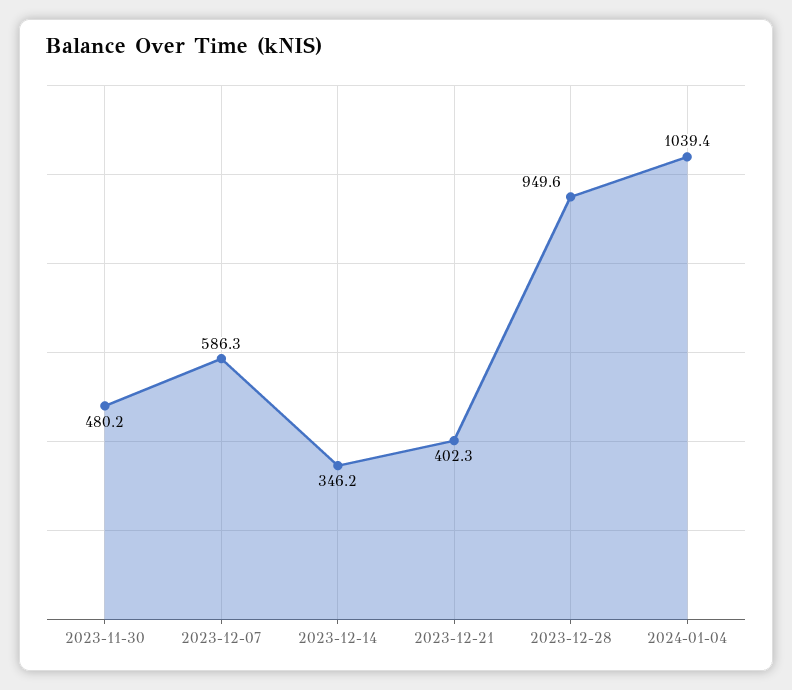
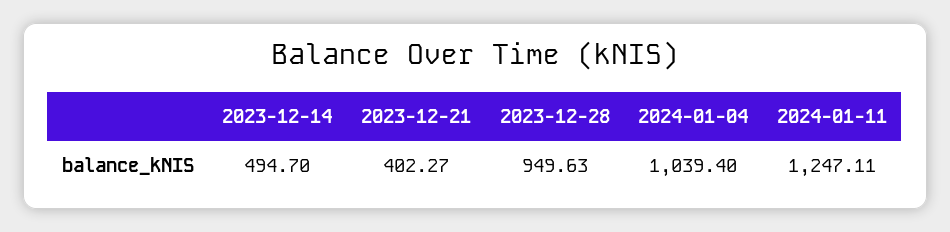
2023-11-30: 480.2 -> none
2023-12-07: 586.3 -> none
2023-12-14: 346.2 -> 494.7
2024-01-11: none -> 1247.11

